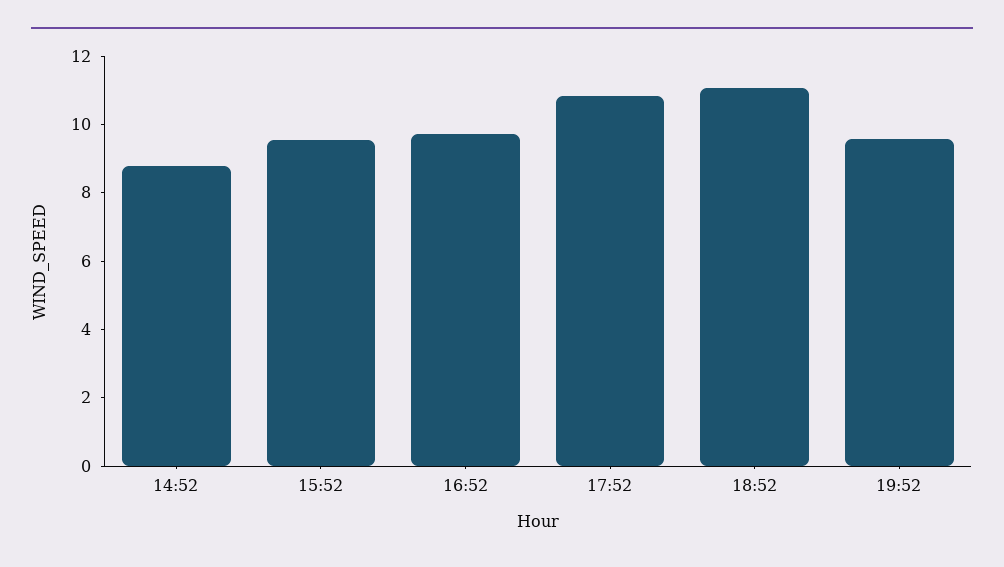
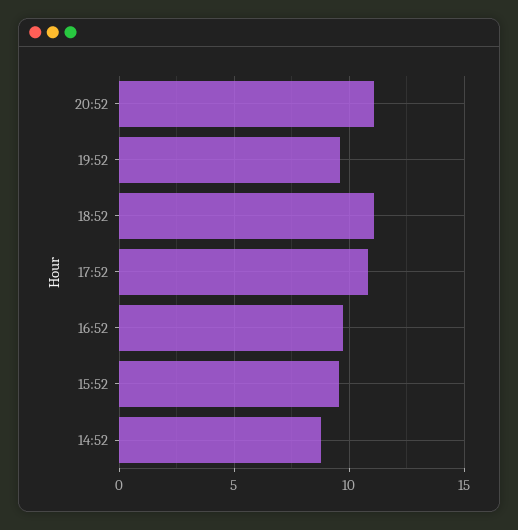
20:52: none -> 11

